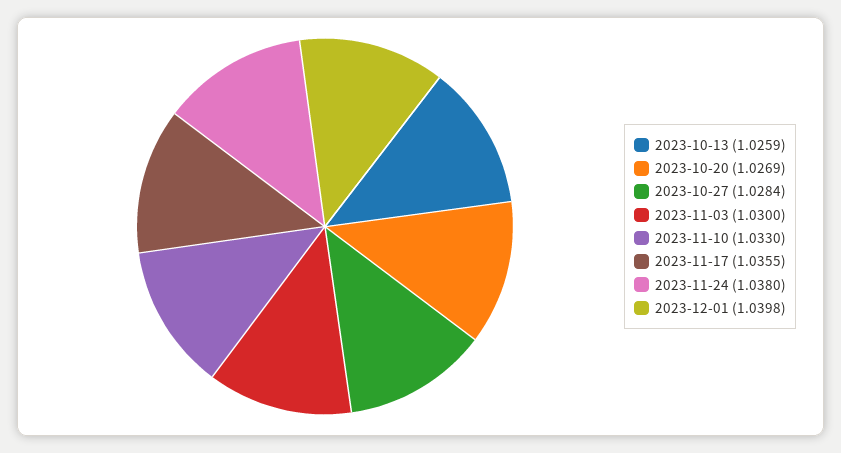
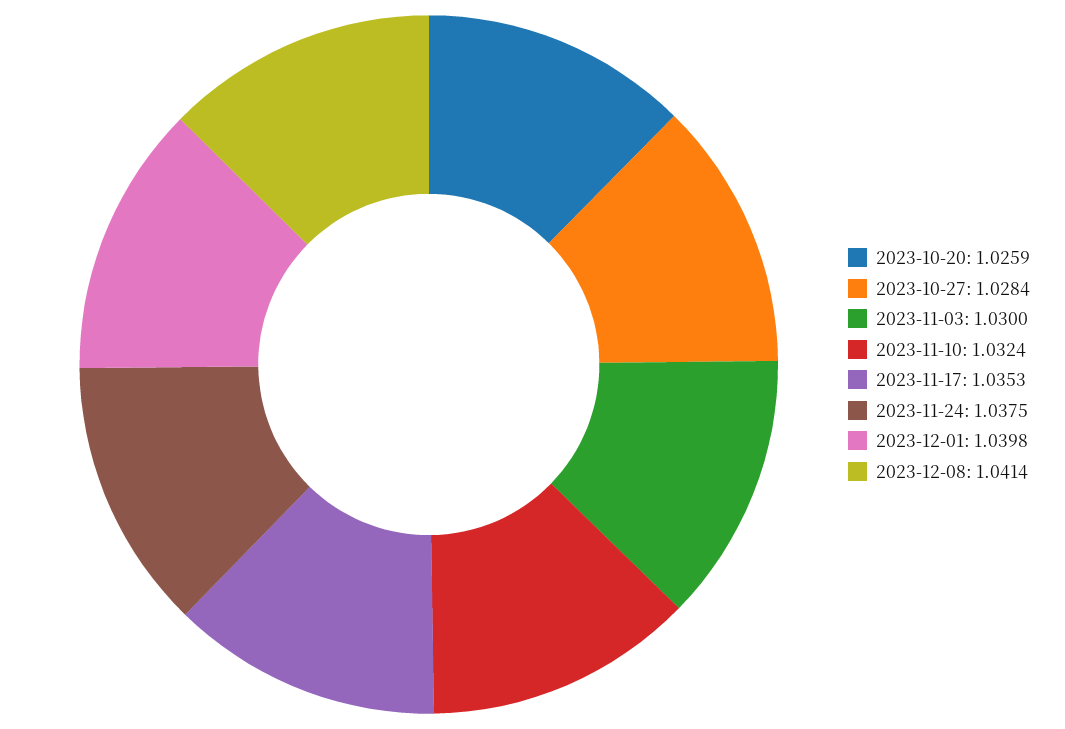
2023-10-13: 1.0259 -> none
2023-10-20: 1.0269 -> 1.0259
2023-11-10: 1.033 -> 1.0324
2023-11-17: 1.0355 -> 1.0353
2023-11-24: 1.038 -> 1.0375
2023-12-08: none -> 1.0414

